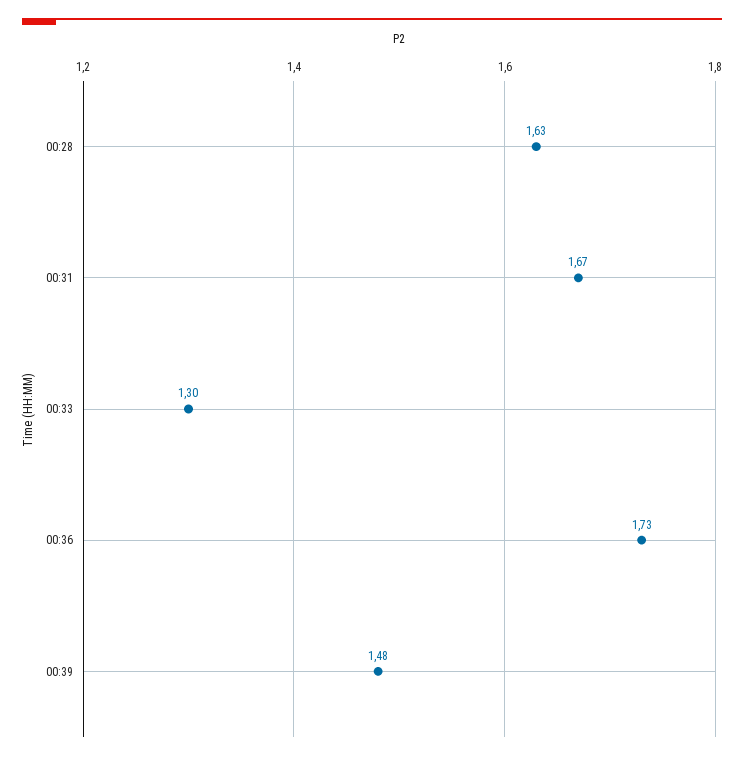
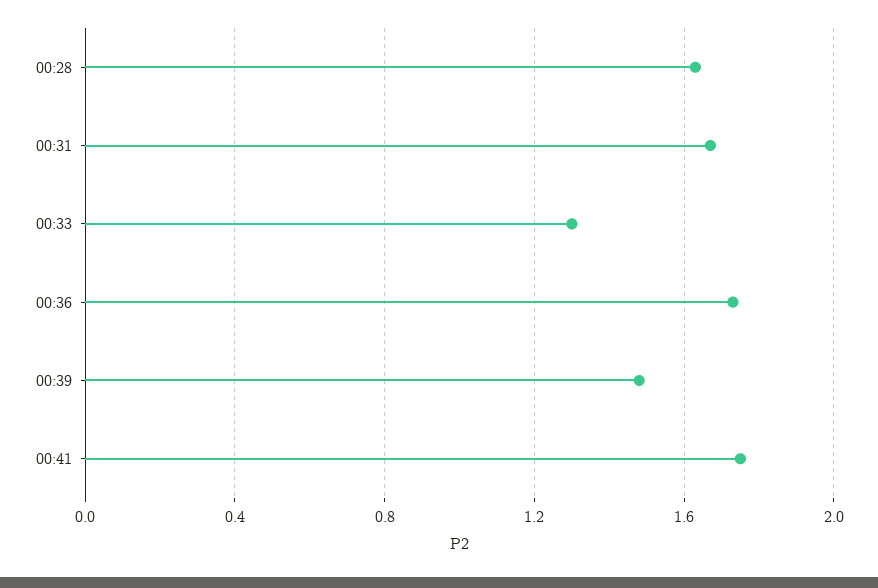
00:41: none -> 1.75

